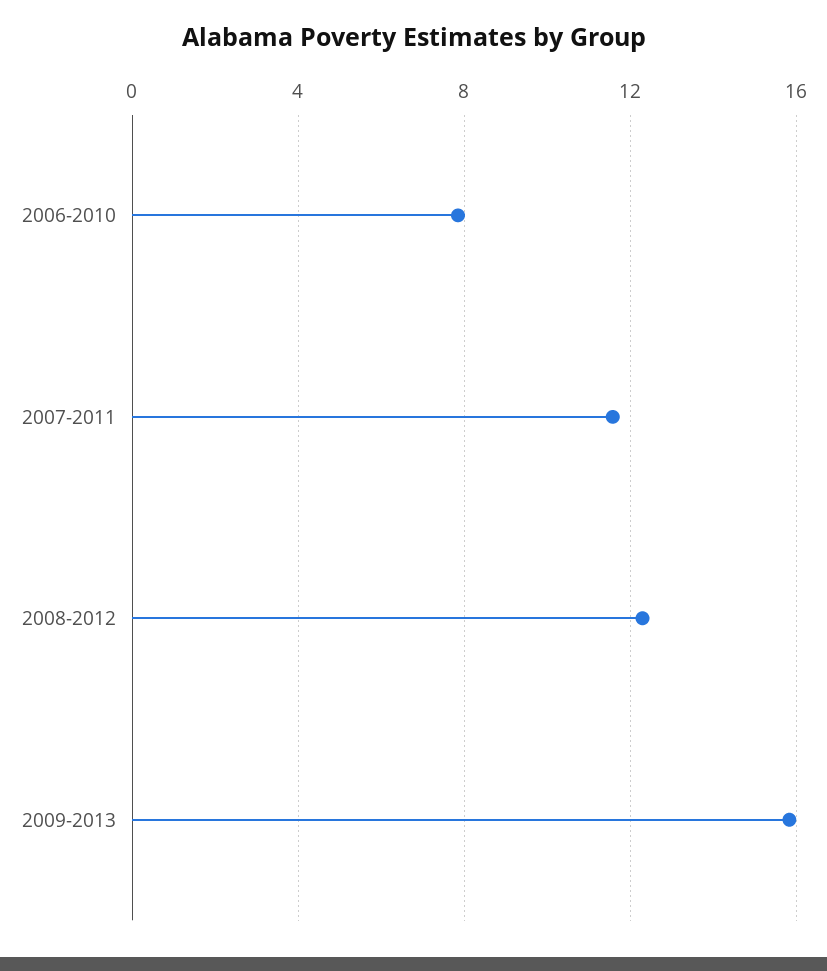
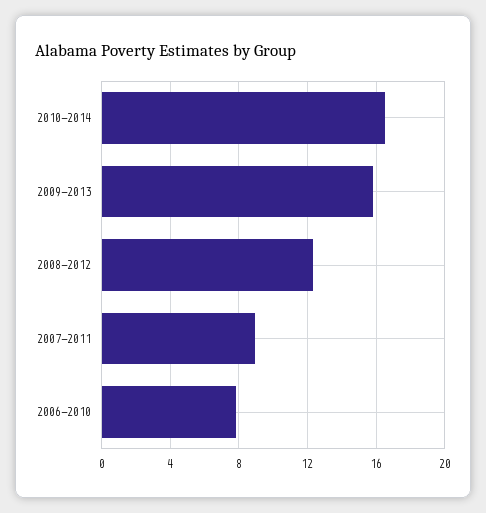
2007-2011: 11.5 -> 9
2010-2014: none -> 16.5

